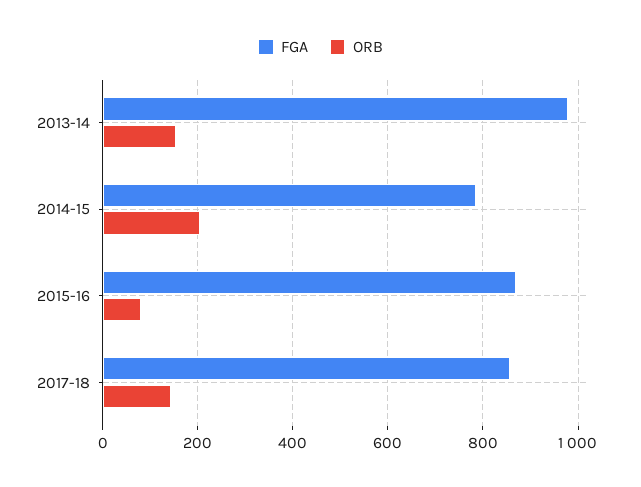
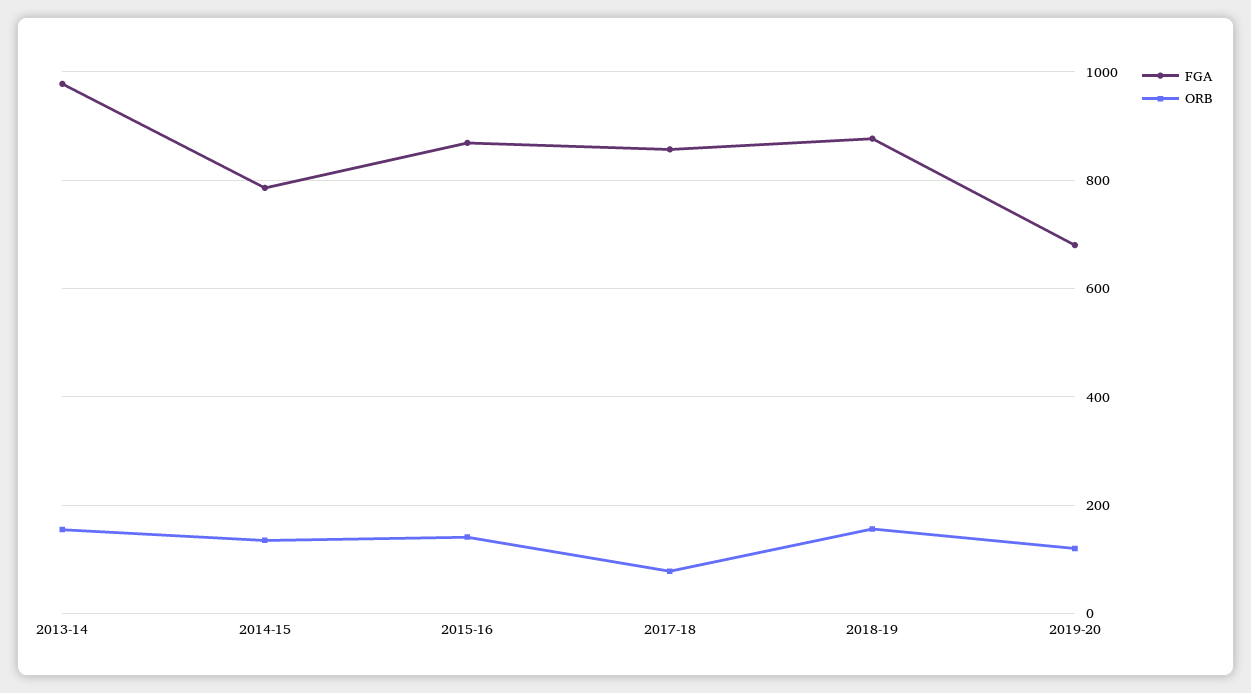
ORB, 2014-15: 200 -> 140
ORB, 2015-16: 80 -> 140
ORB, 2017-18: 140 -> 80
FGA, 2018-19: none -> 880
ORB, 2018-19: none -> 160
FGA, 2019-20: none -> 680
ORB, 2019-20: none -> 120

